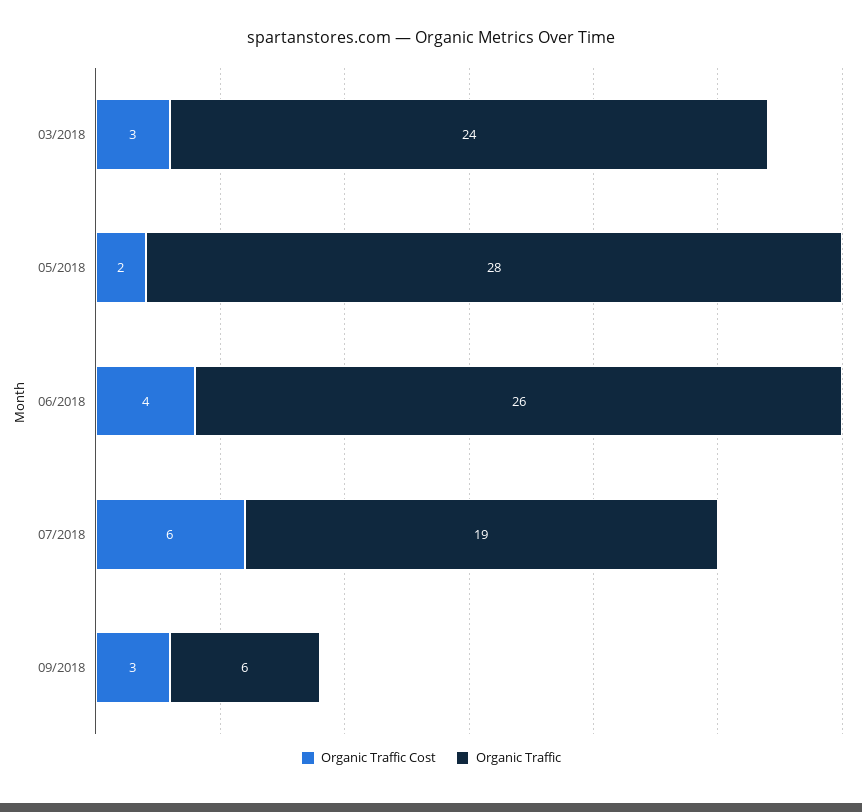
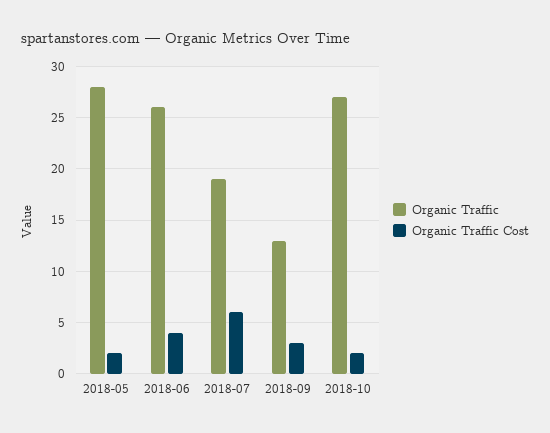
Organic Traffic Cost, 03/2018: 3 -> none
Organic Traffic, 03/2018: 24 -> none
Organic Traffic, 09/2018: 6 -> 13
Organic Traffic, 2018-10: none -> 27
Organic Traffic Cost, 2018-10: none -> 2

